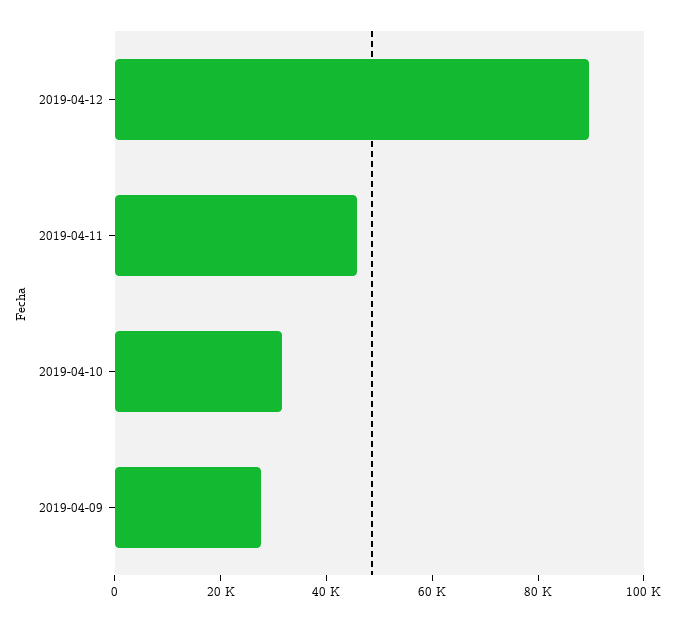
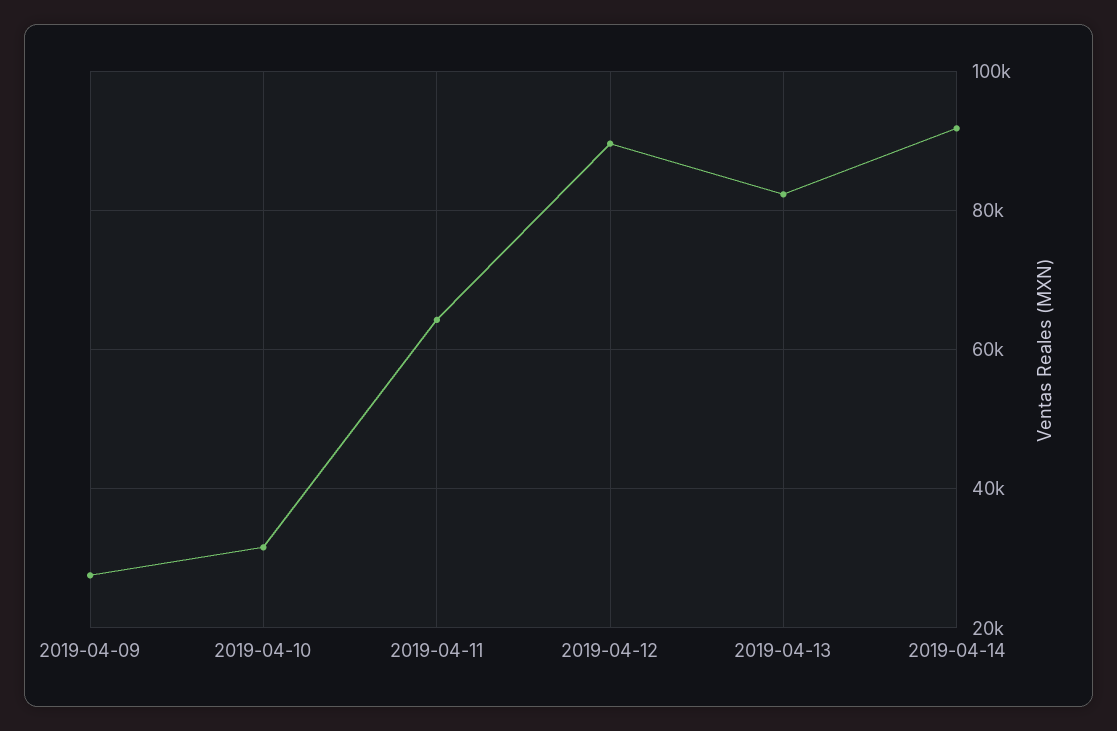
2019-04-11: 45000 -> 64000
2019-04-13: none -> 82000
2019-04-14: none -> 92000

